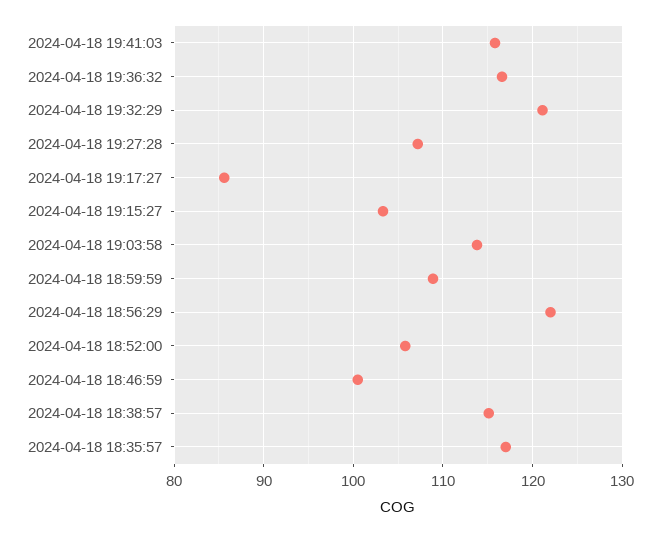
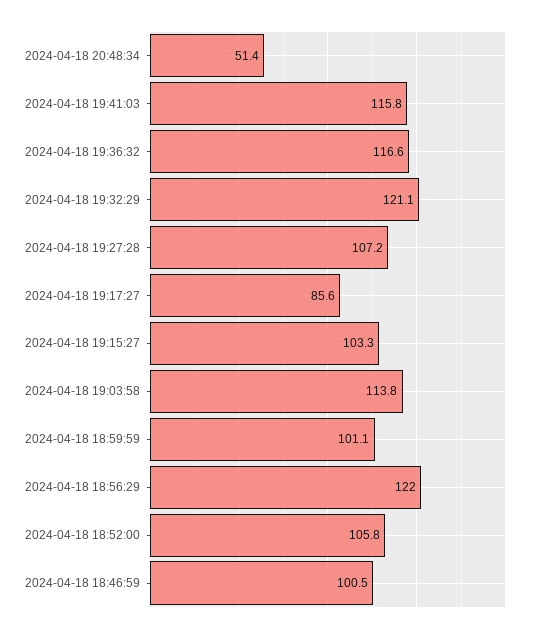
2024-04-18 18:59:59: 109 -> 101.1
2024-04-18 18:38:57: 115 -> none
2024-04-18 18:35:57: 117 -> none
2024-04-18 20:48:34: none -> 51.4

